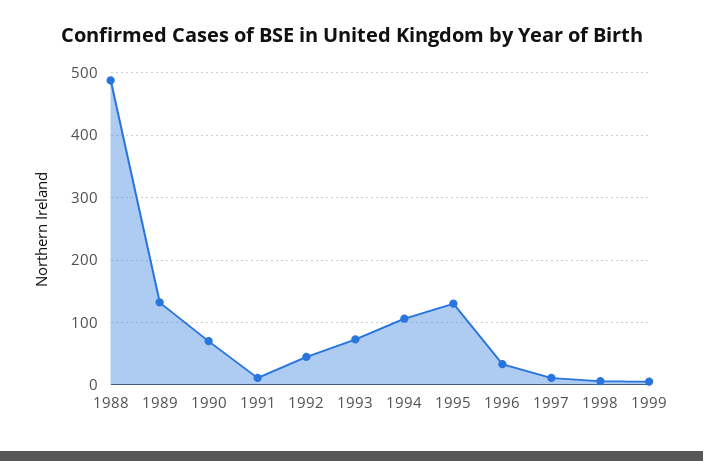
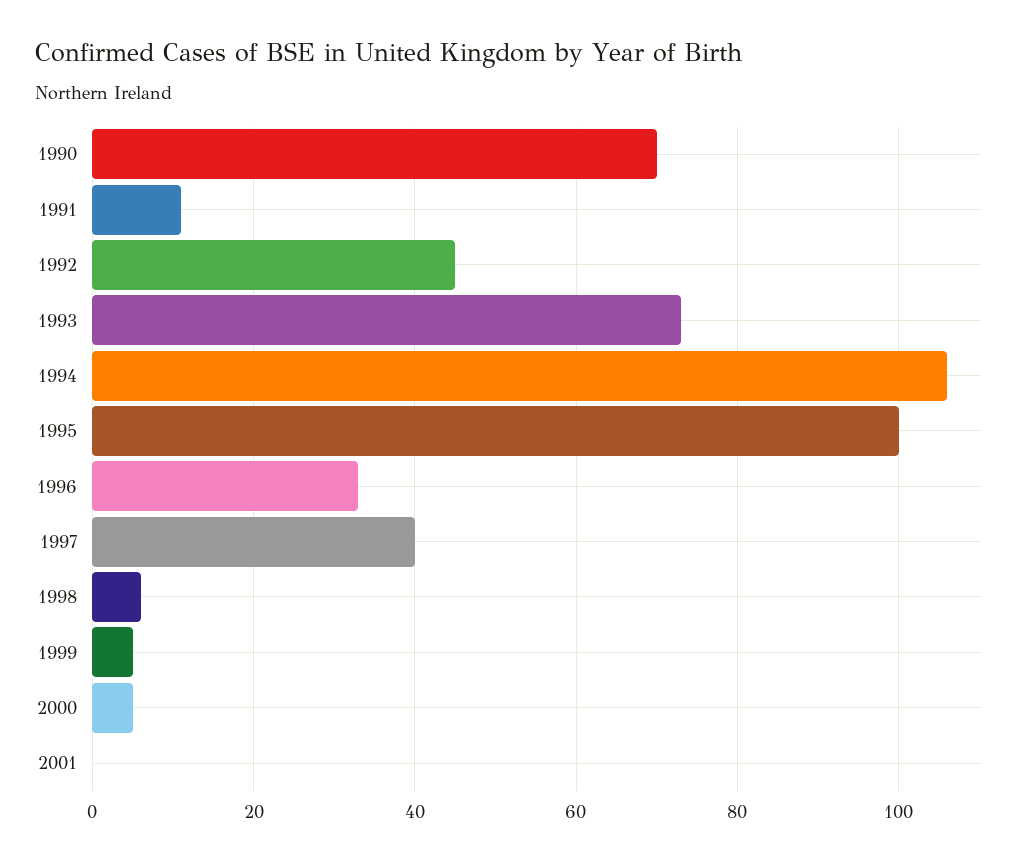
1988: 490 -> none
1989: 130 -> none
1995: 130 -> 100
1997: 10 -> 40
2000: none -> 5
2001: none -> 0

